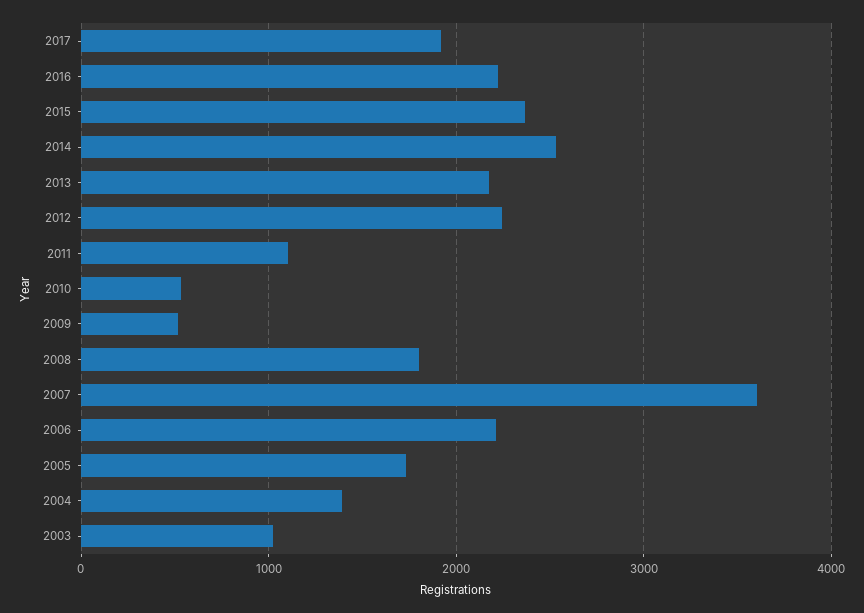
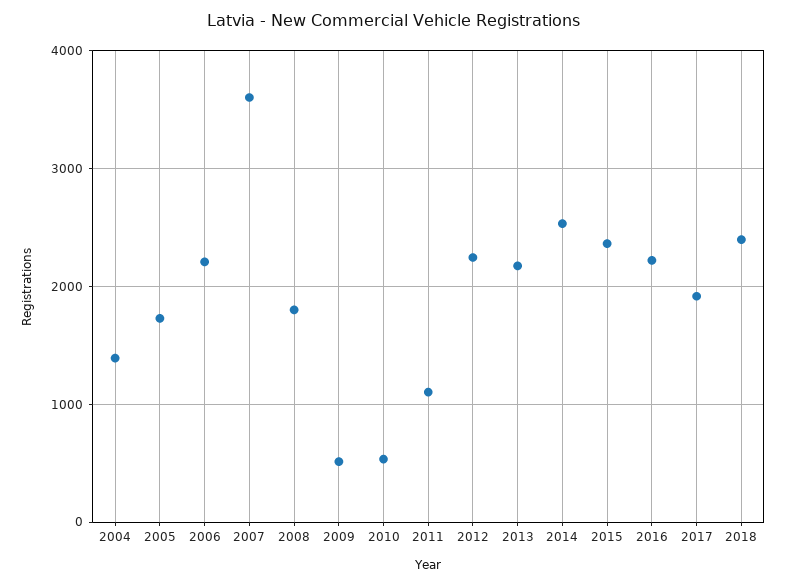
2003: 1000 -> none
2018: none -> 2400

